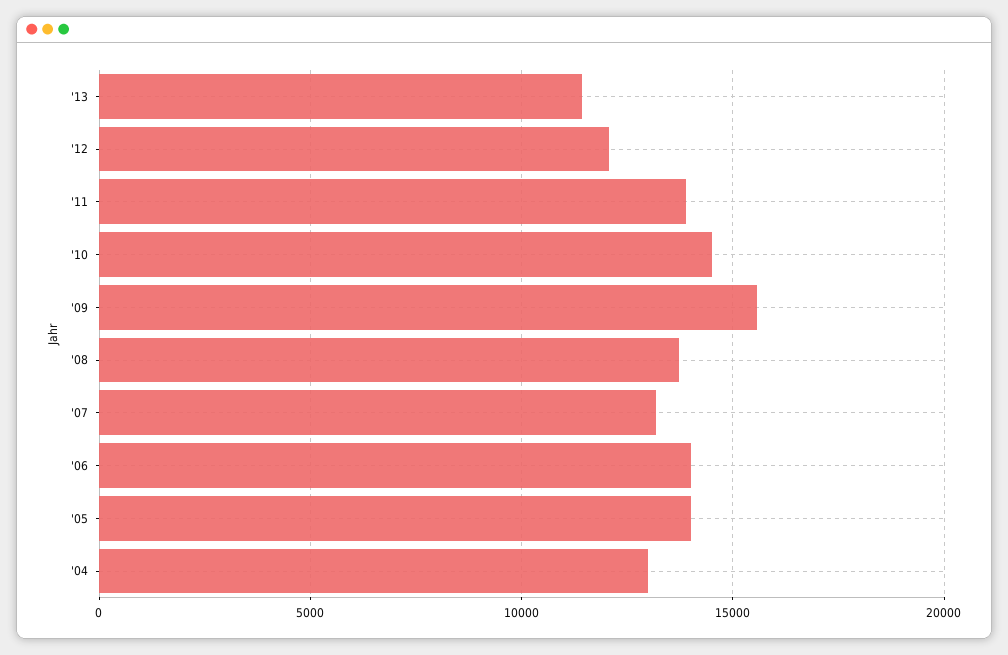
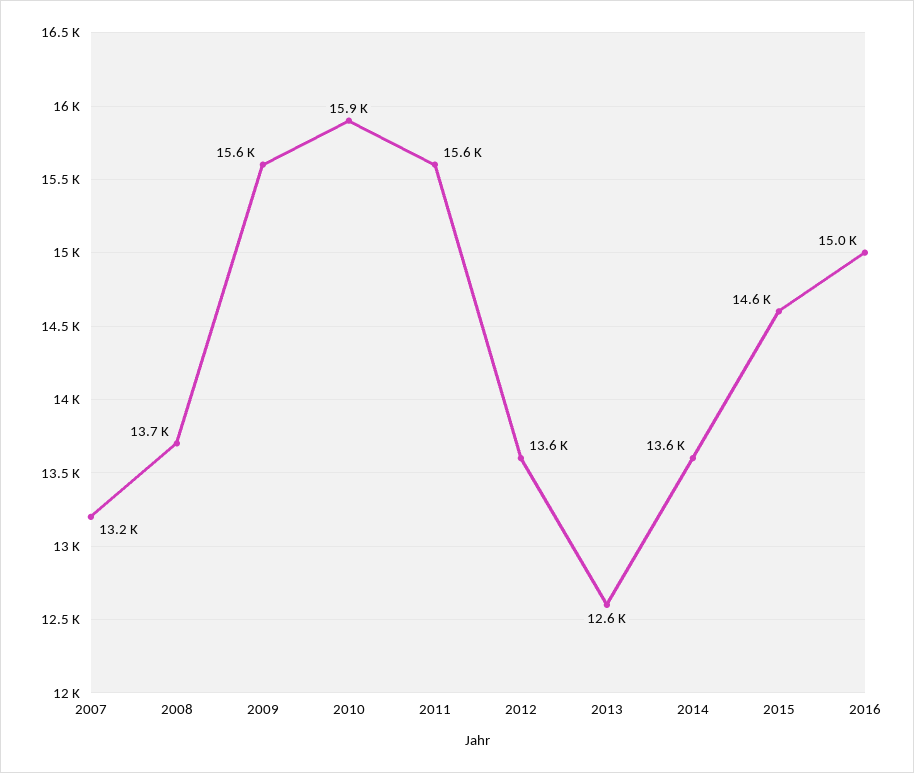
'13: 11500 -> 12600
'12: 12000 -> 13600
'11: 14000 -> 15600
'10: 14500 -> 15900
'06: 14000 -> none
'05: 14000 -> none
'04: 13000 -> none
2014: none -> 13600
2015: none -> 14600
2016: none -> 15000

